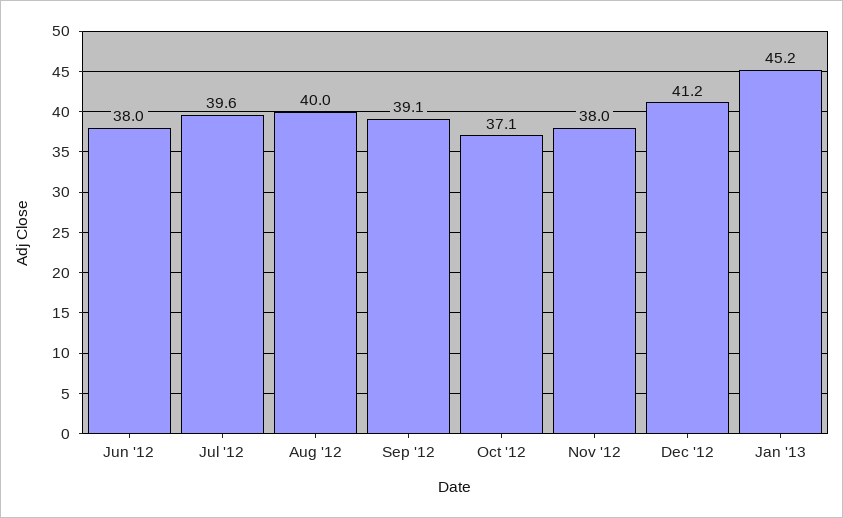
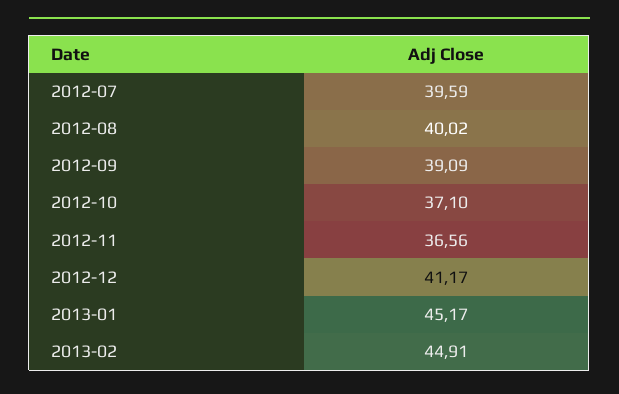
Jun '12: 38 -> none
Nov '12: 38 -> 36.56
2013-02: none -> 44.91

